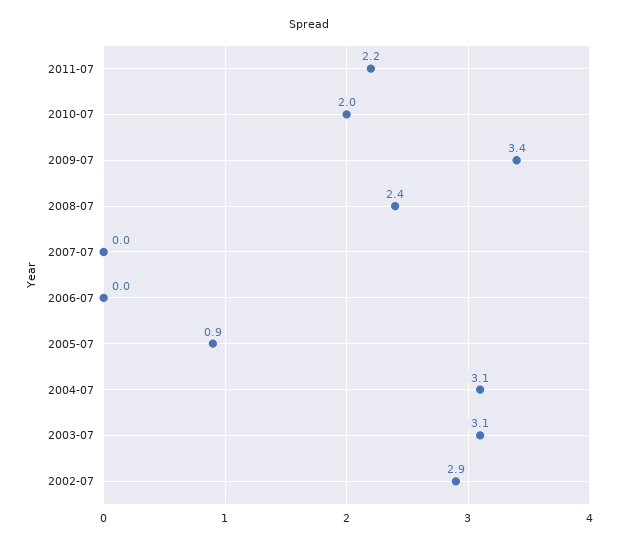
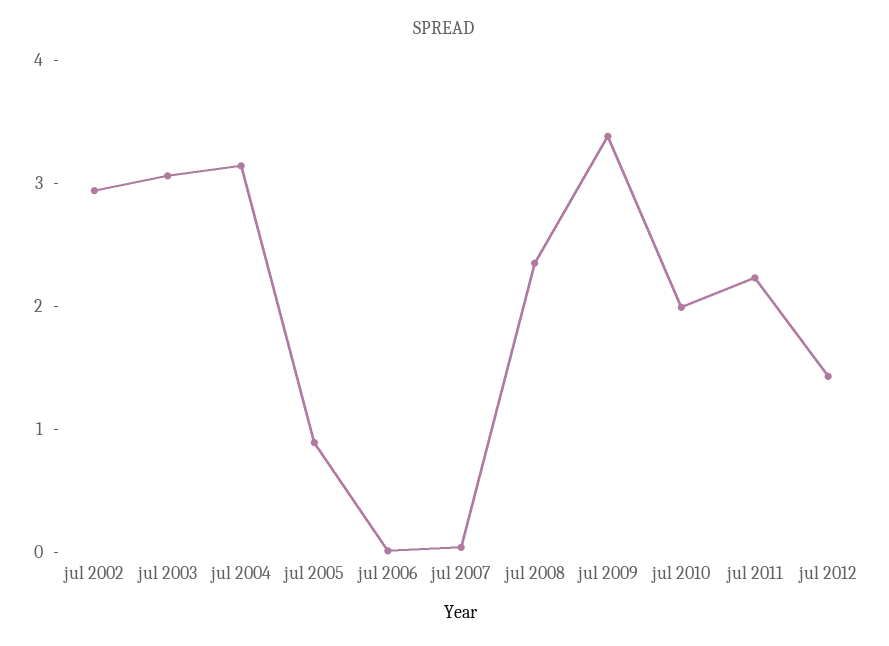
jul 2012: none -> 1.4

